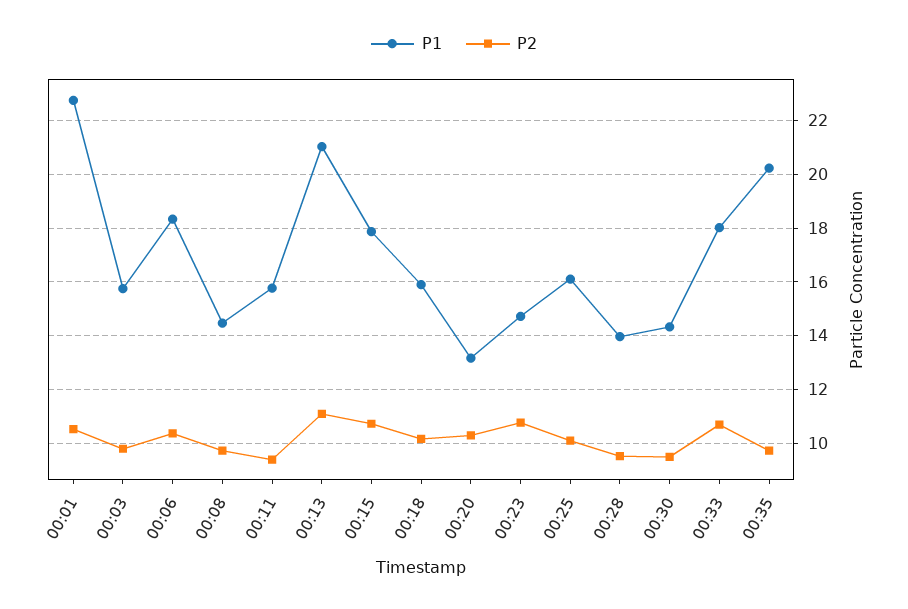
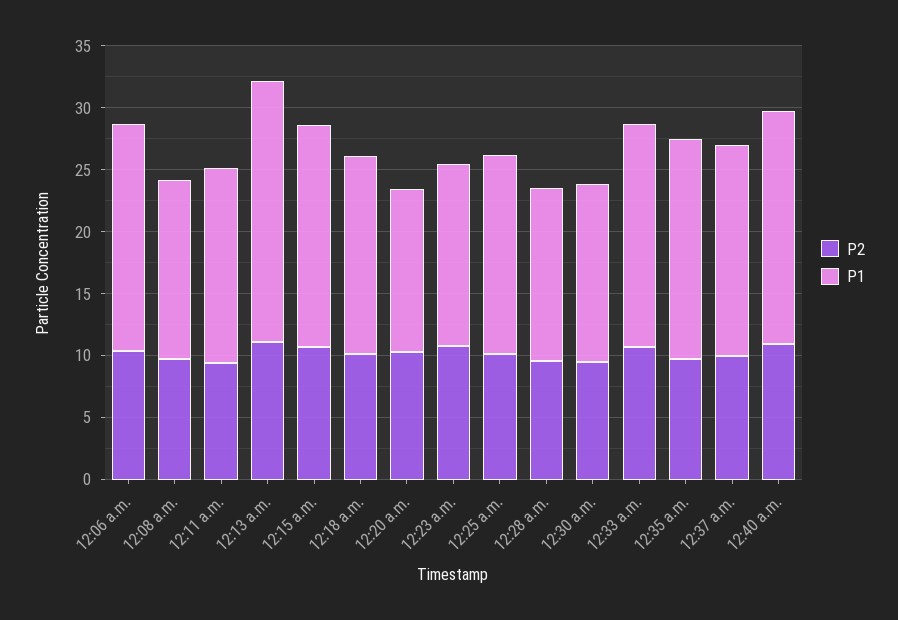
P1, 00:01: 22.75 -> none
P2, 00:01: 10.5 -> none
P1, 00:03: 15.75 -> none
P2, 00:03: 9.75 -> none
P1, 00:35: 20.25 -> 18
P2, 12:37 a.m.: none -> 10
P1, 12:37 a.m.: none -> 17
P2, 12:40 a.m.: none -> 11
P1, 12:40 a.m.: none -> 19

